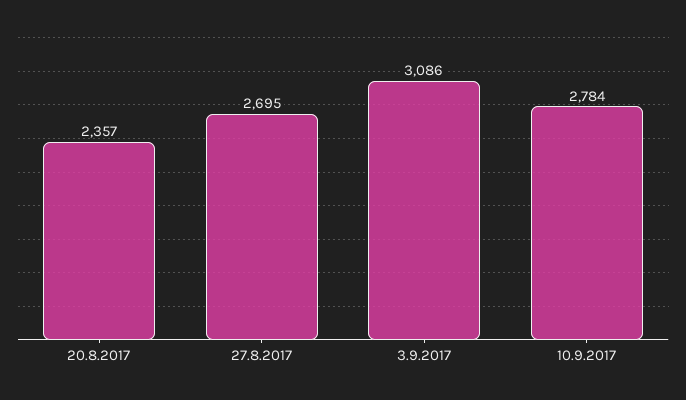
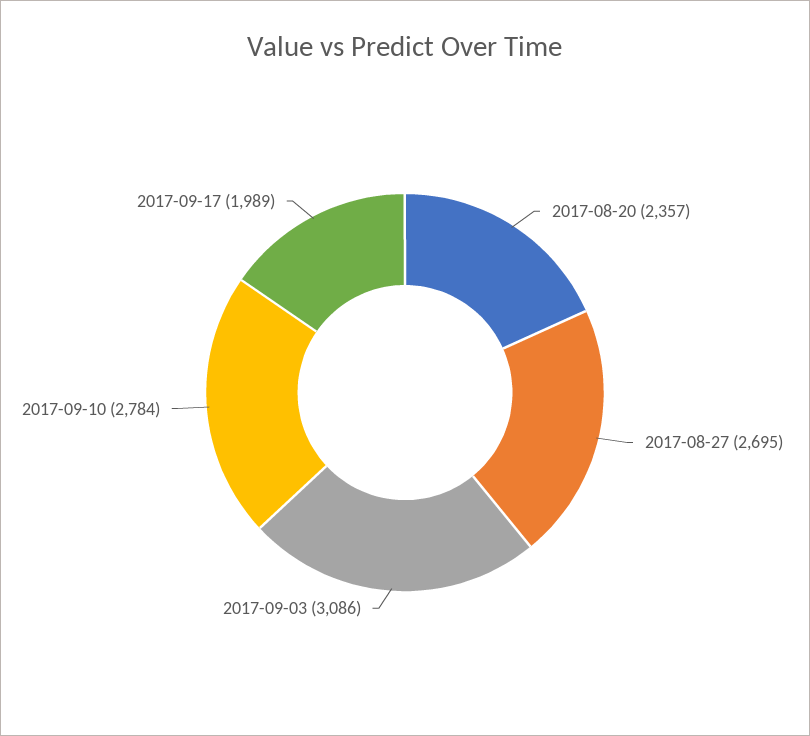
2017-09-17: none -> 1989

